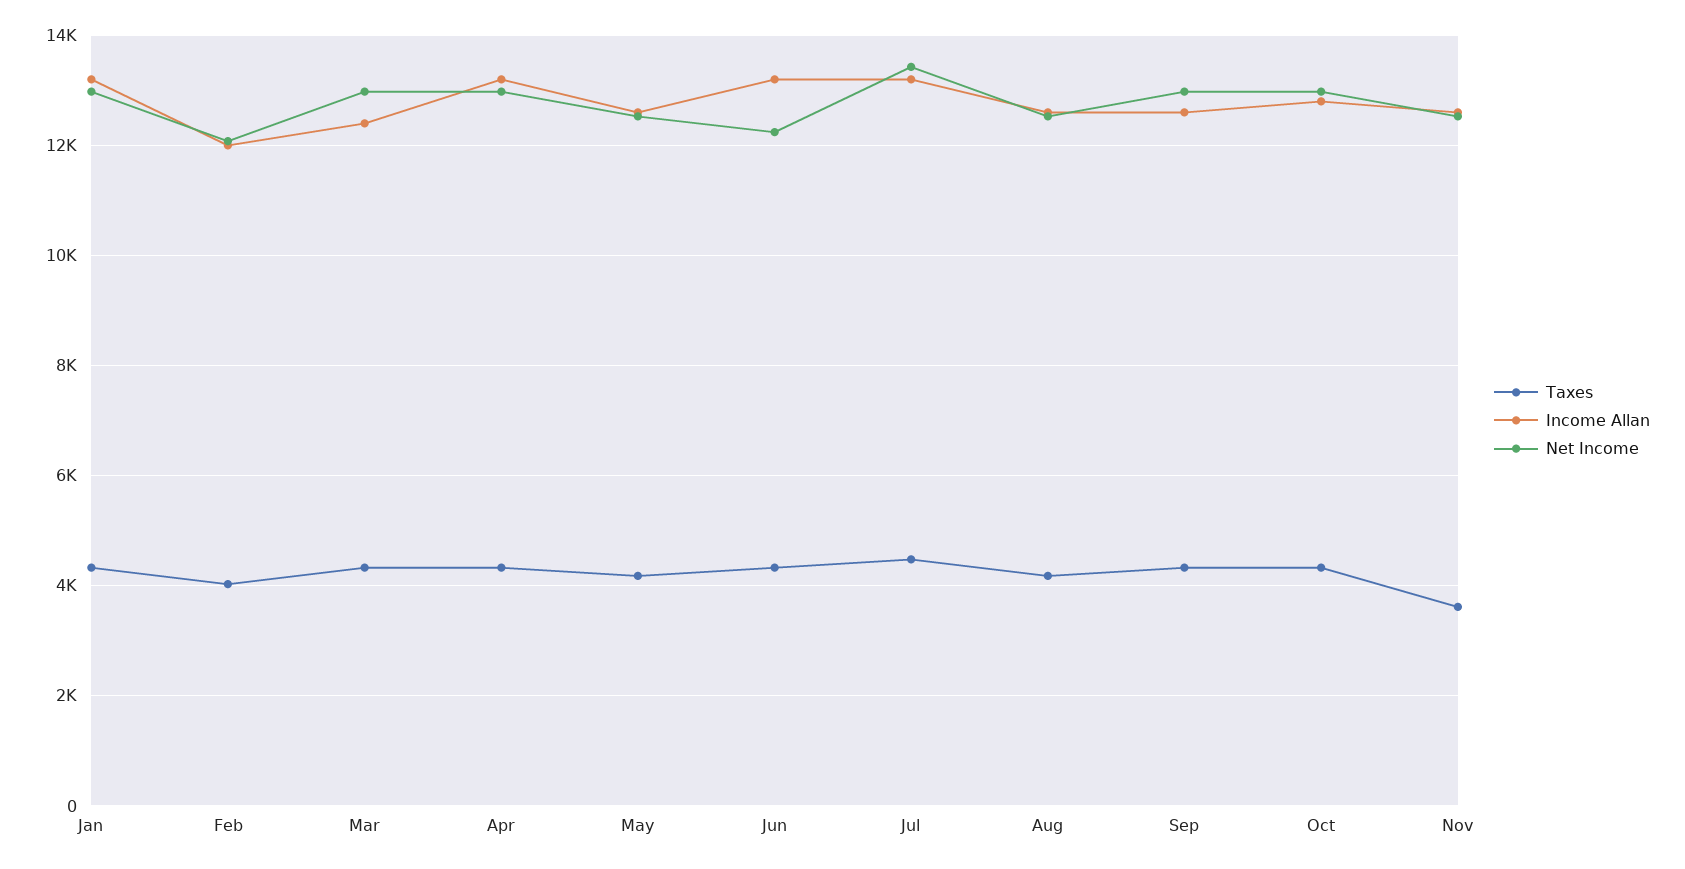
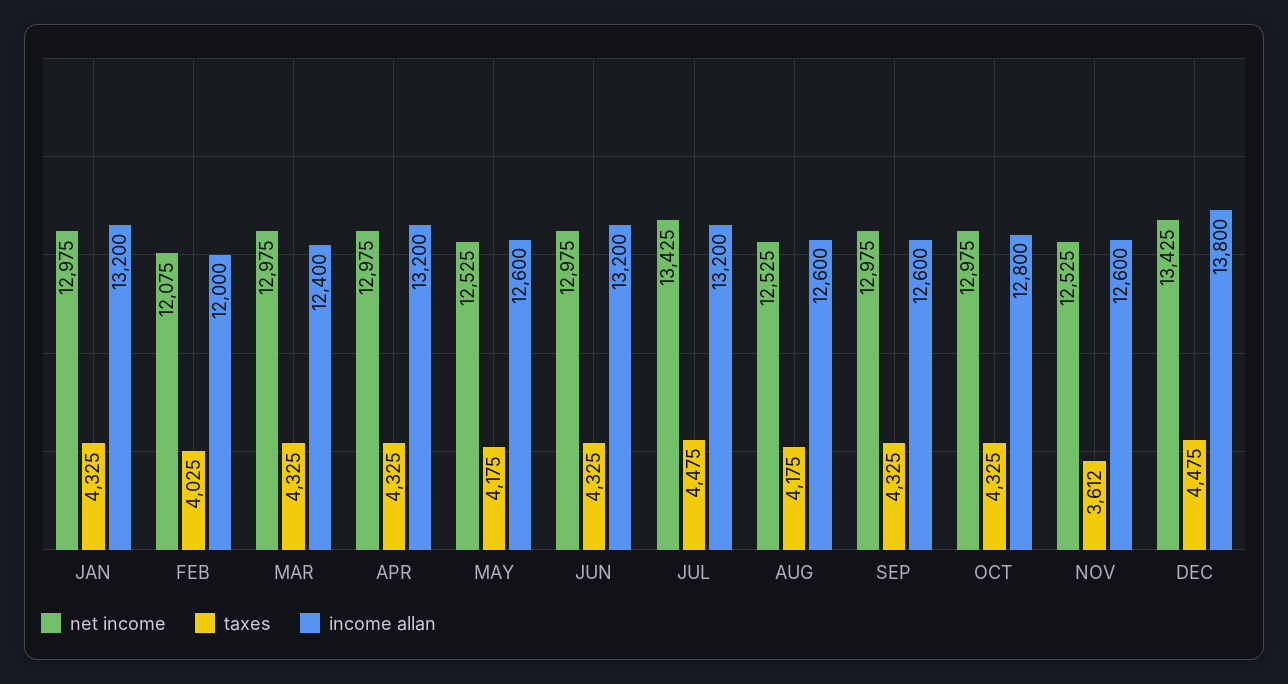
Net Income, Jun: 12200 -> 12975
Net Income, DEC: none -> 13425
Taxes, DEC: none -> 4475
Income Allan, DEC: none -> 13800

